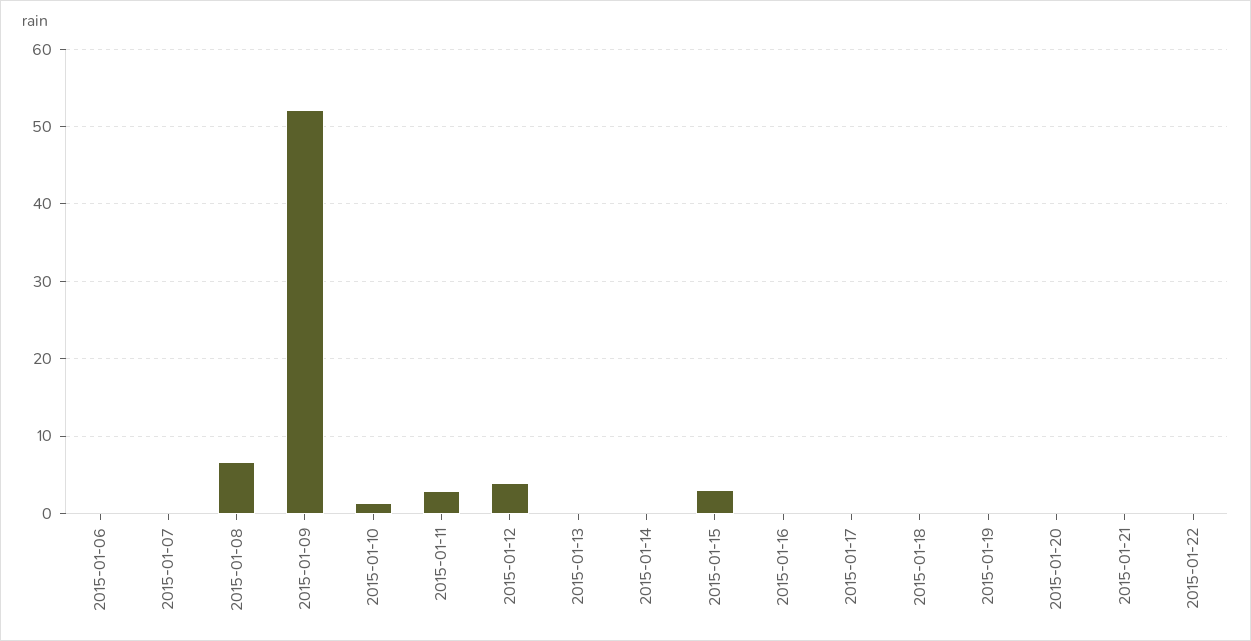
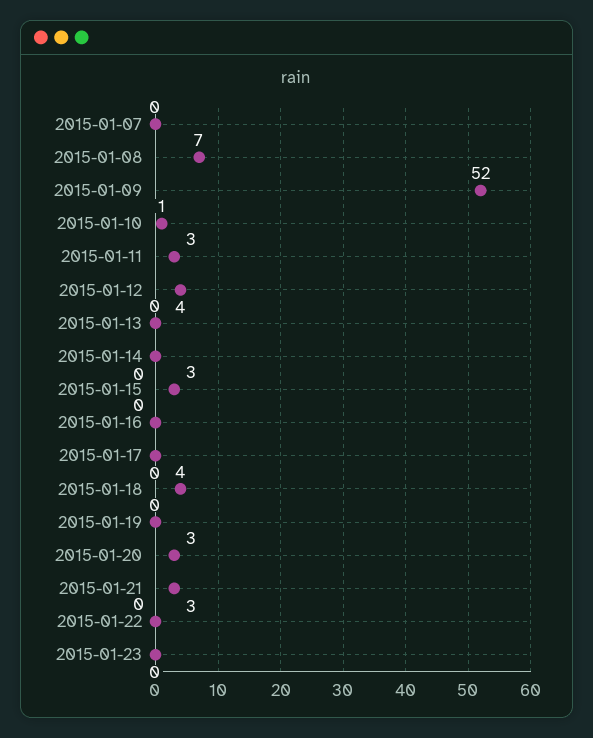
2015-01-06: 0 -> none
2015-01-18: 0 -> 4
2015-01-20: 0 -> 3
2015-01-21: 0 -> 3
2015-01-23: none -> 0

